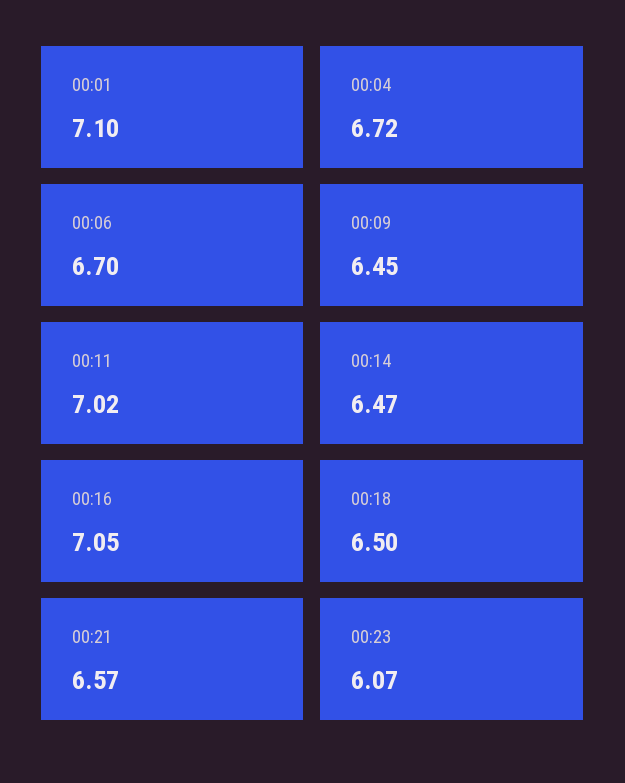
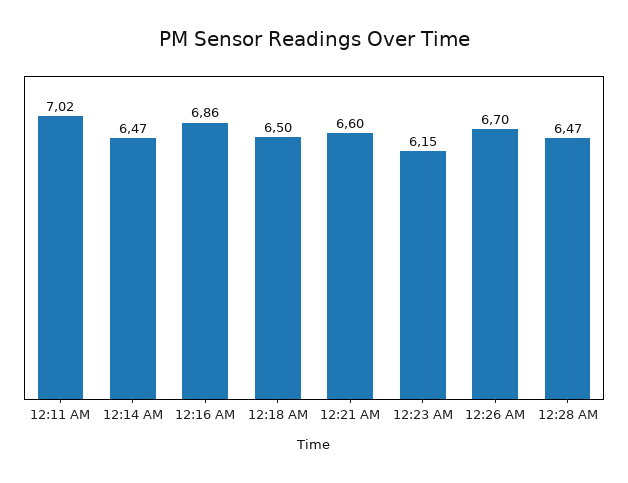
00:01: 7.1 -> none
00:04: 6.72 -> none
00:06: 6.7 -> none
00:09: 6.45 -> none
00:16: 7.05 -> 6.86
00:21: 6.57 -> 6.6
00:23: 6.07 -> 6.15
12:26 AM: none -> 6.7
12:28 AM: none -> 6.47

